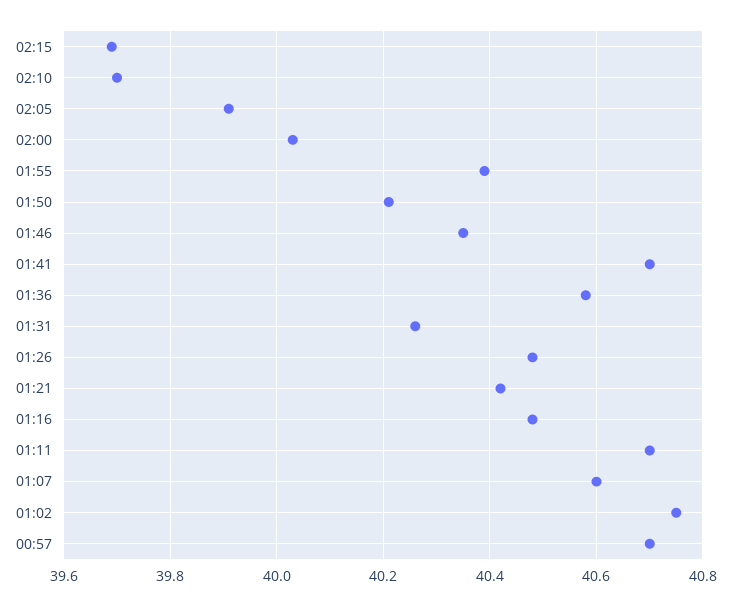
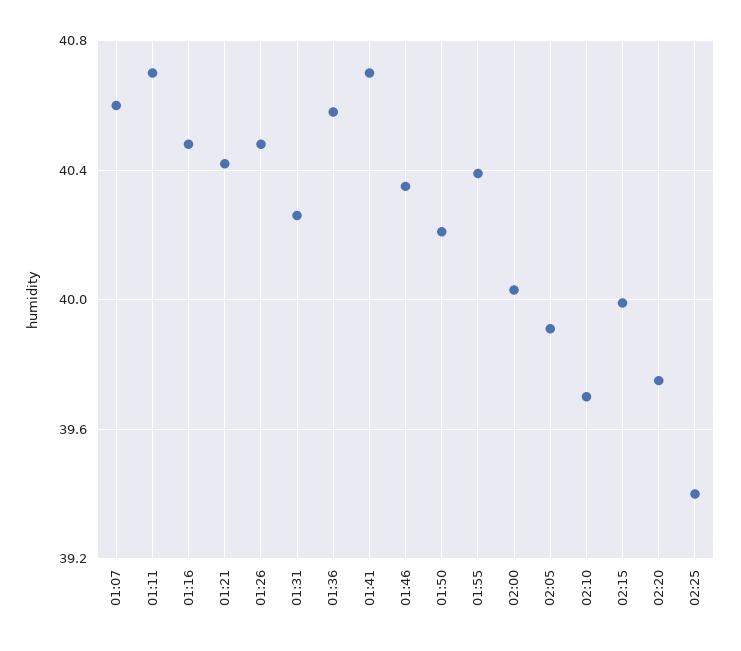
02:15: 39.7 -> 40
01:02: 40.75 -> none
00:57: 40.7 -> none
02:20: none -> 39.75
02:25: none -> 39.4

